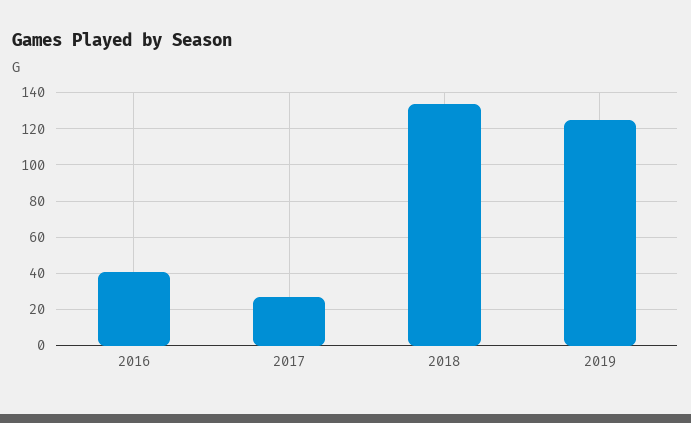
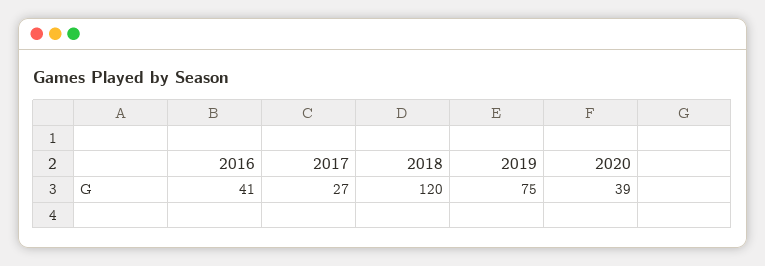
2018: 135 -> 120
2019: 125 -> 75
2020: none -> 39

